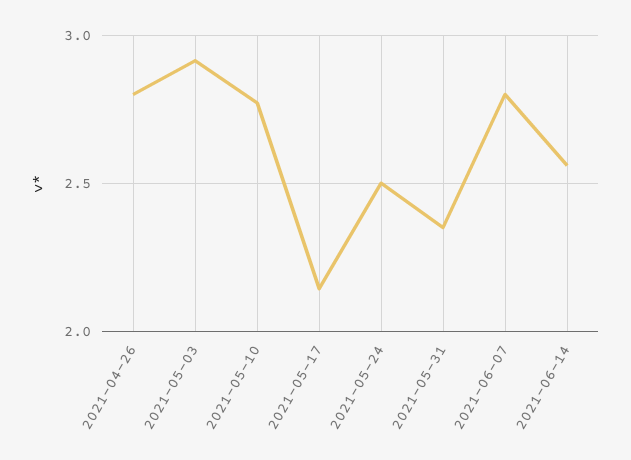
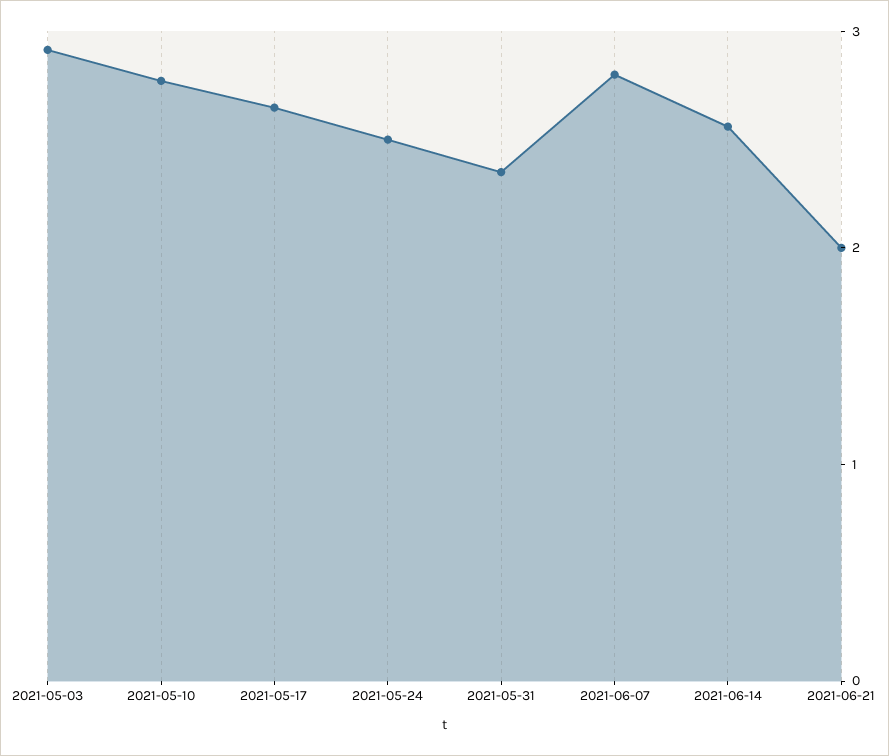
2021-04-26: 2.8 -> none
2021-05-17: 2.15 -> 2.6
2021-06-21: none -> 2

